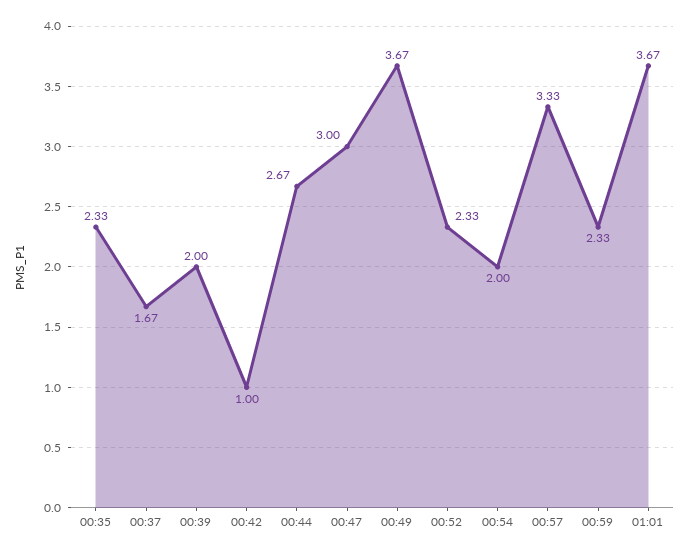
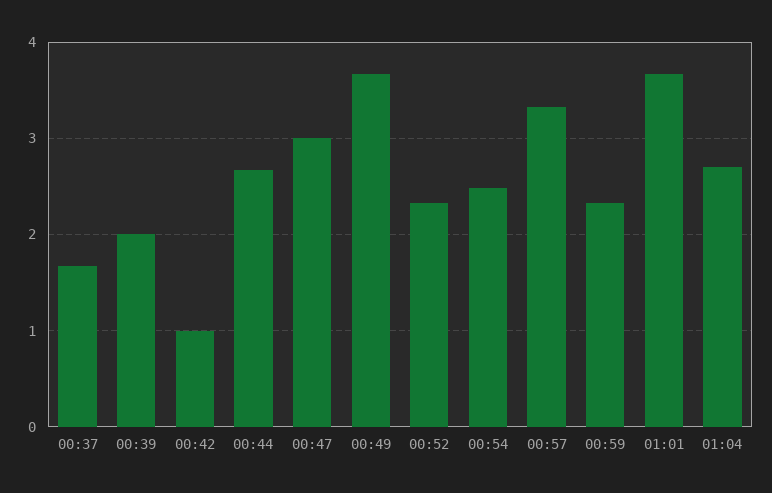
00:35: 2.33 -> none
00:54: 2 -> 2.5
01:04: none -> 2.7

